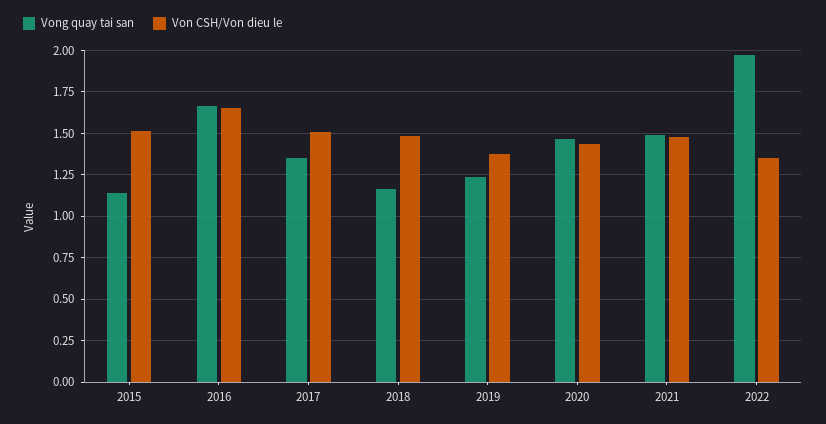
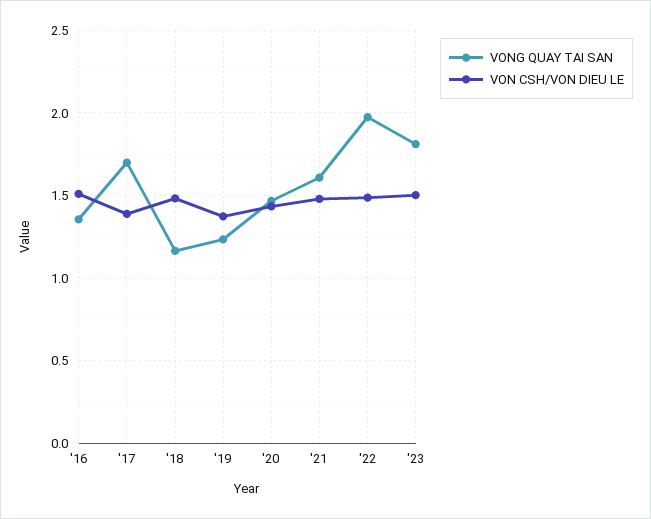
Vong quay tai san, 2015: 1.15 -> none
Von CSH/Von dieu le, 2015: 1.5 -> none
Vong quay tai san, 2016: 1.65 -> 1.35
Von CSH/Von dieu le, 2016: 1.65 -> 1.5
Vong quay tai san, 2017: 1.35 -> 1.7
Von CSH/Von dieu le, 2017: 1.5 -> 1.4
Vong quay tai san, 2021: 1.5 -> 1.6
Von CSH/Von dieu le, 2022: 1.35 -> 1.5
Vong quay tai san, '23: none -> 1.8
Von CSH/Von dieu le, '23: none -> 1.5

